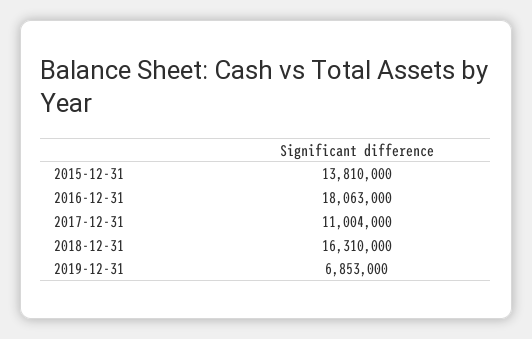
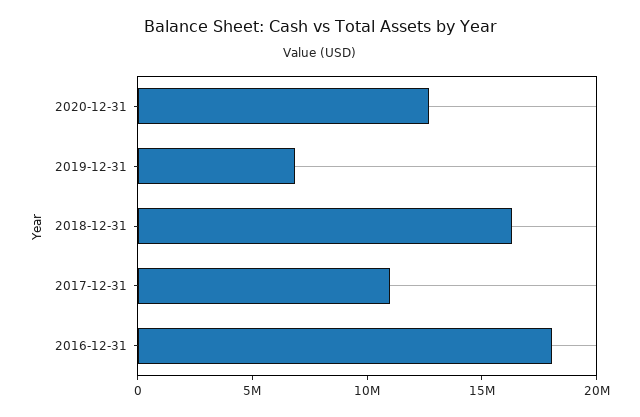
2015-12-31: 13810000 -> none
2020-12-31: none -> 13000000

